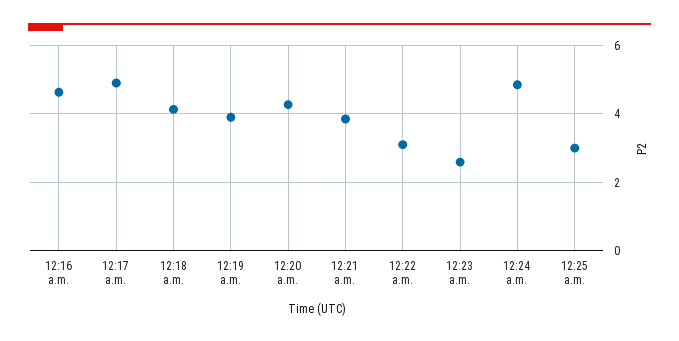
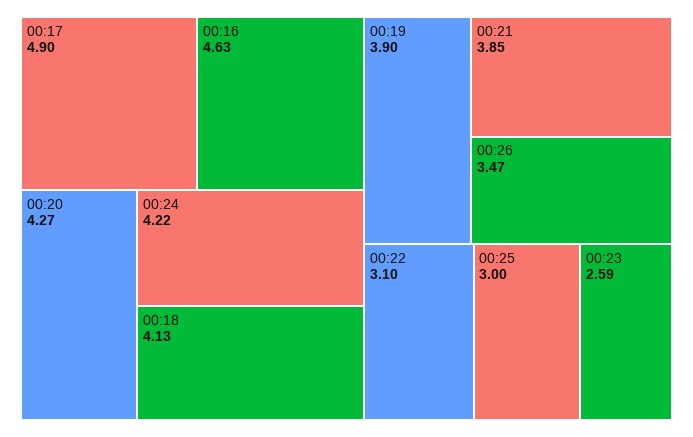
12:24 a.m.: 4.8 -> 4.22
00:26: none -> 3.47

